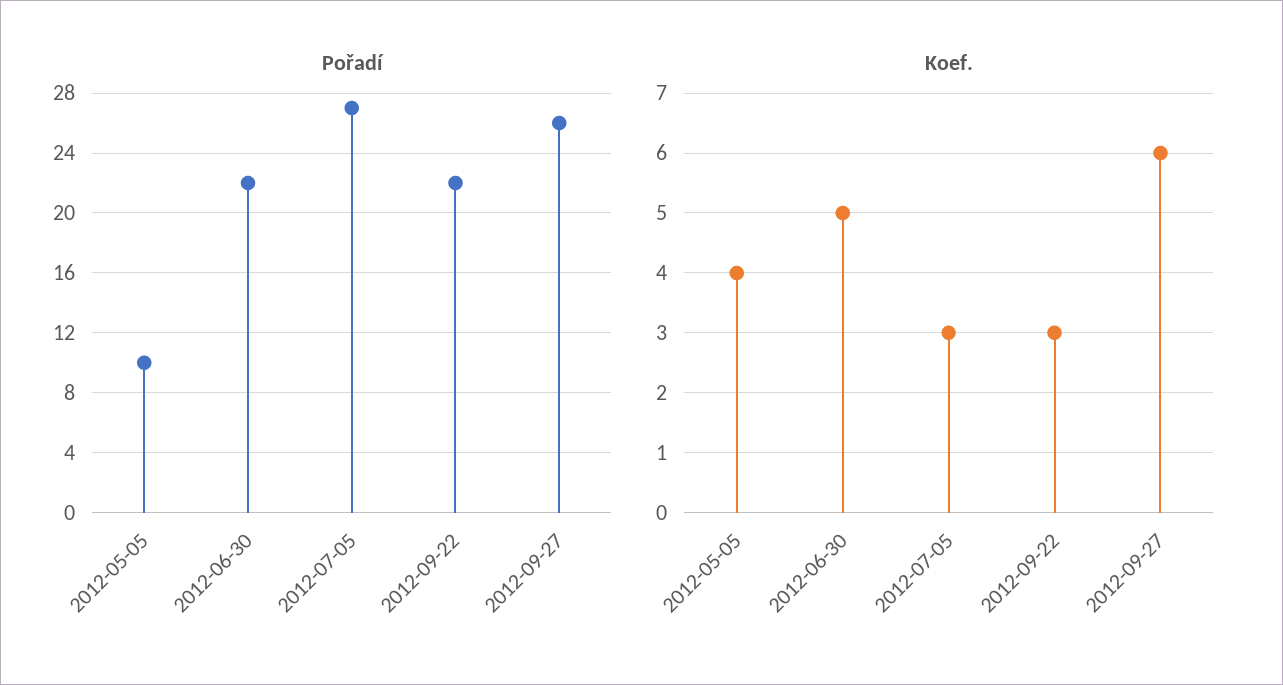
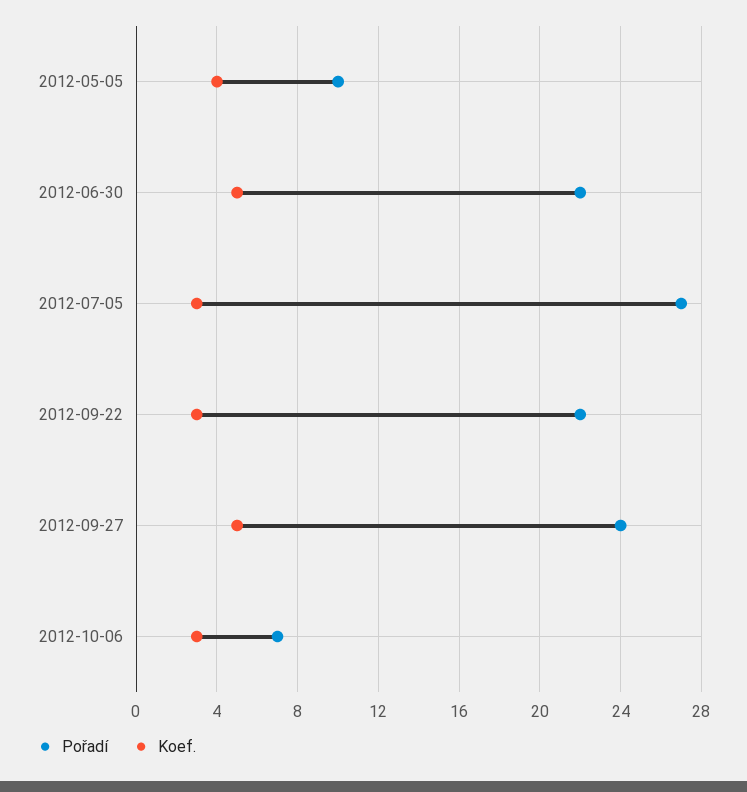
Pořadí, 2012-09-27: 26 -> 24
Koef., 2012-09-27: 6 -> 5
Pořadí, 2012-10-06: none -> 7
Koef., 2012-10-06: none -> 3

